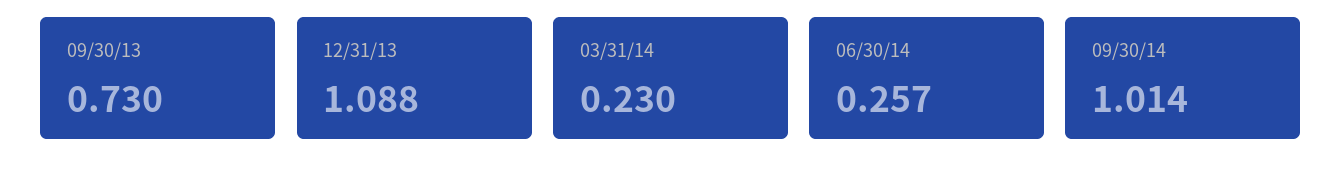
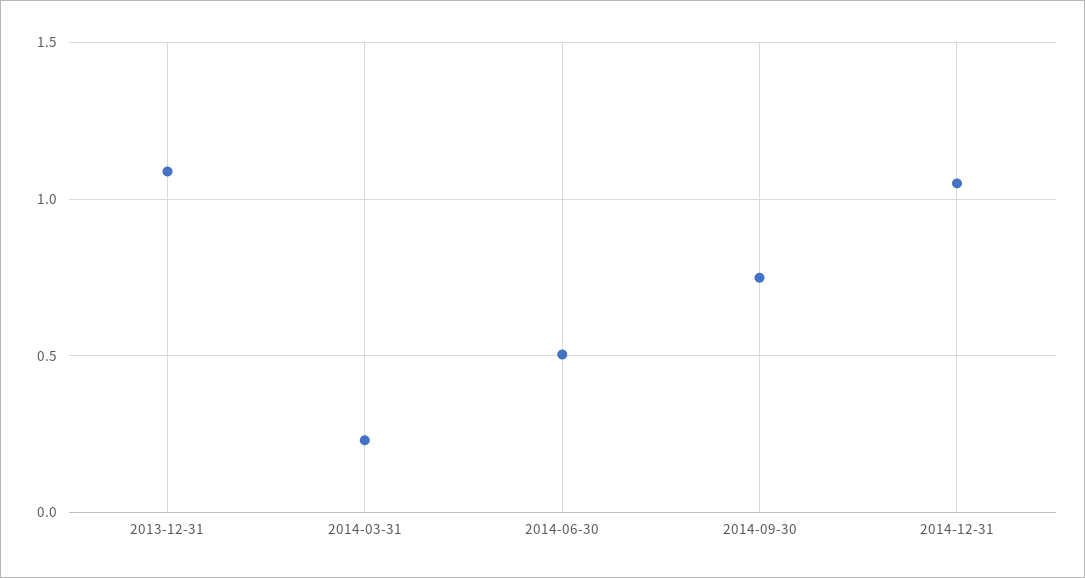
09/30/13: 0.73 -> none
06/30/14: 0.257 -> 0.5
09/30/14: 1.014 -> 0.75
2014-12-31: none -> 1.05

